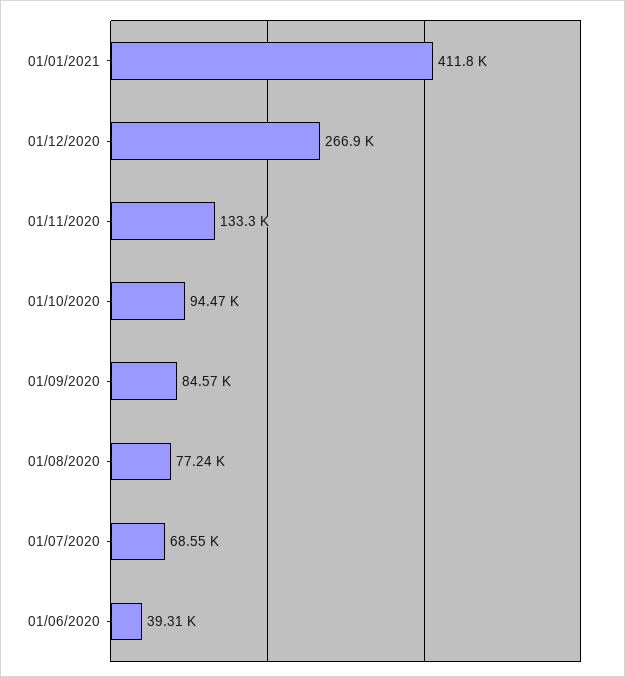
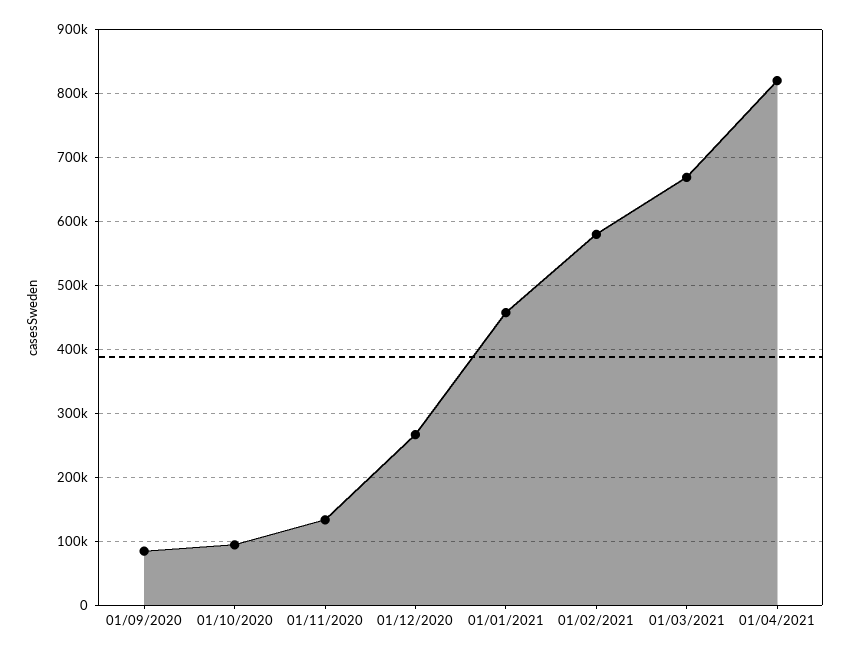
01/01/2021: 411800 -> 460000
01/08/2020: 77240 -> none
01/07/2020: 68550 -> none
01/06/2020: 39310 -> none
01/02/2021: none -> 580000
01/03/2021: none -> 670000
01/04/2021: none -> 820000

